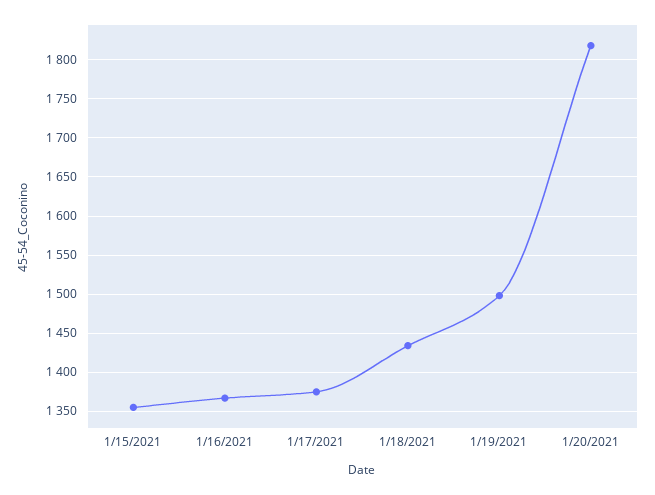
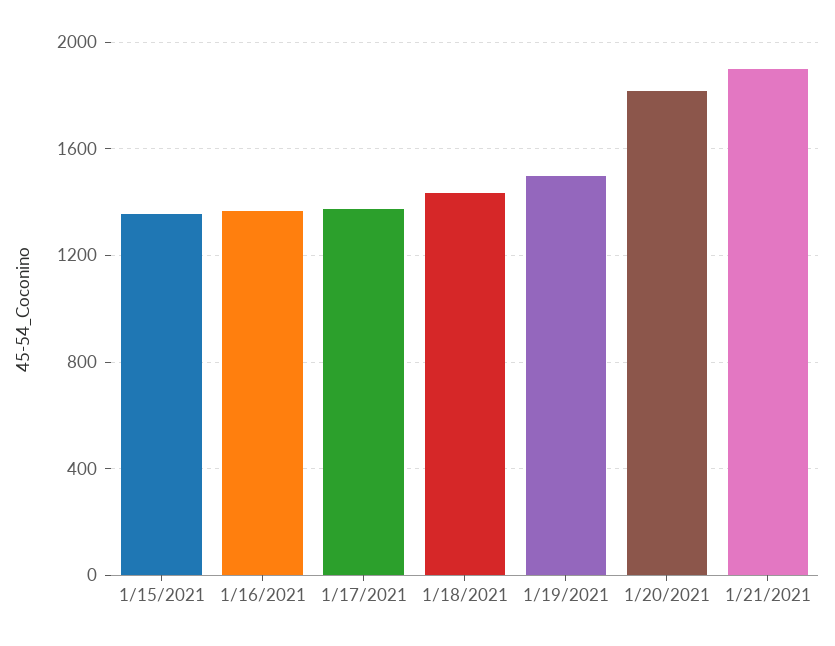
1/21/2021: none -> 1900

